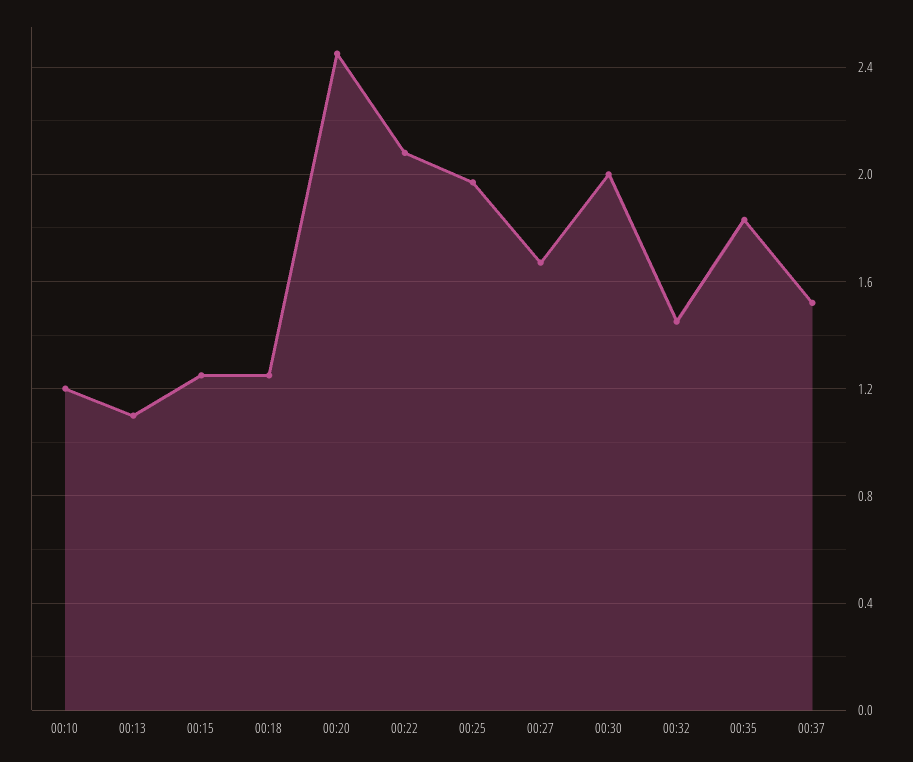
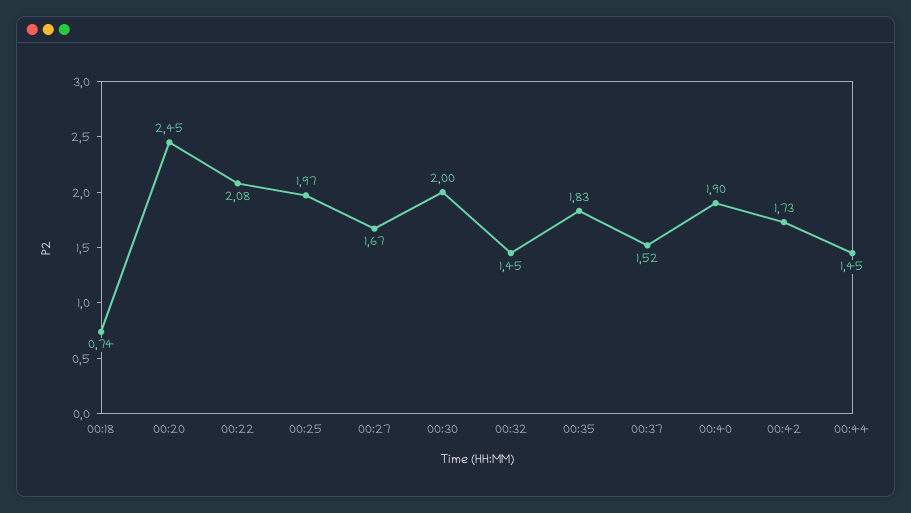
00:10: 1.2 -> none
00:13: 1.1 -> none
00:15: 1.25 -> none
00:18: 1.25 -> 0.74
00:40: none -> 1.9
00:42: none -> 1.73
00:44: none -> 1.45

